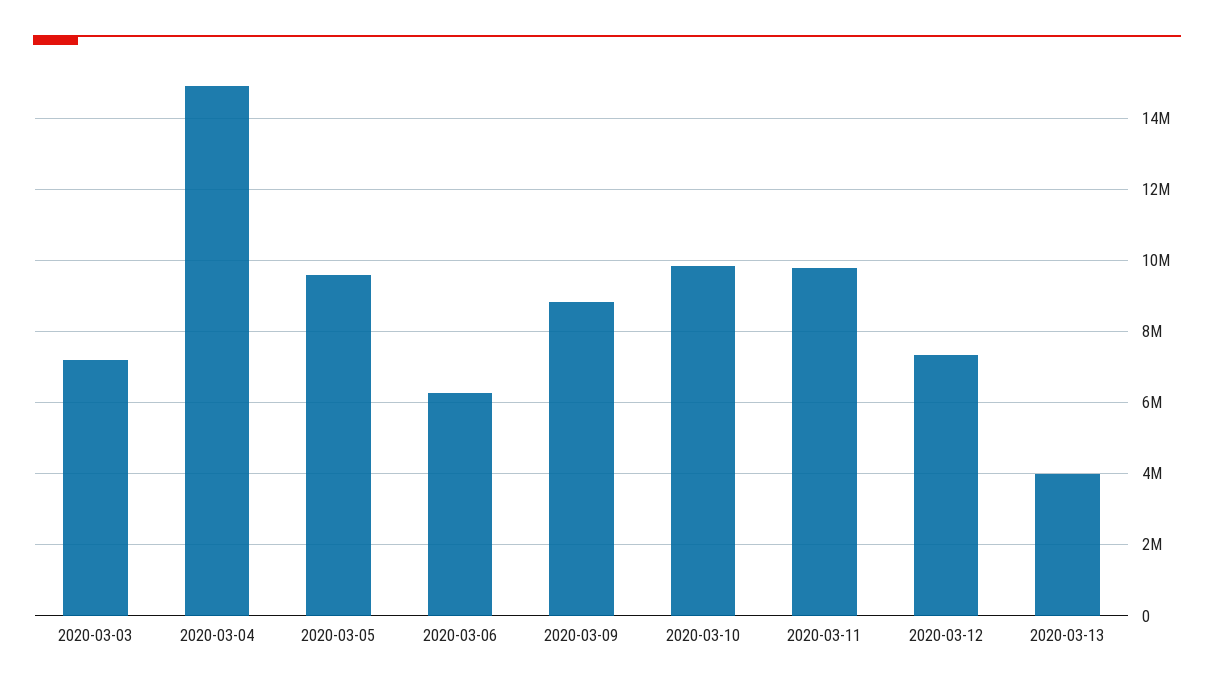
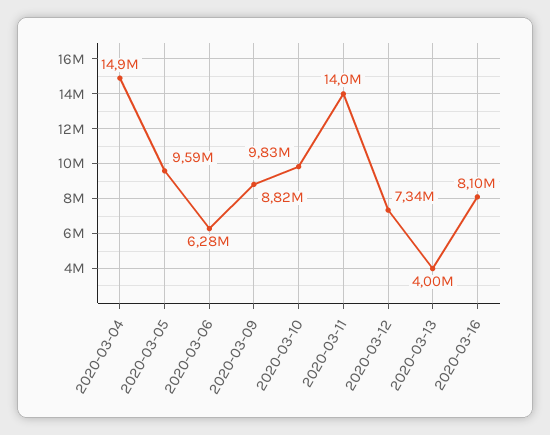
2020-03-03: 7200000 -> none
2020-03-11: 9800000 -> 14000000
2020-03-16: none -> 8100000

